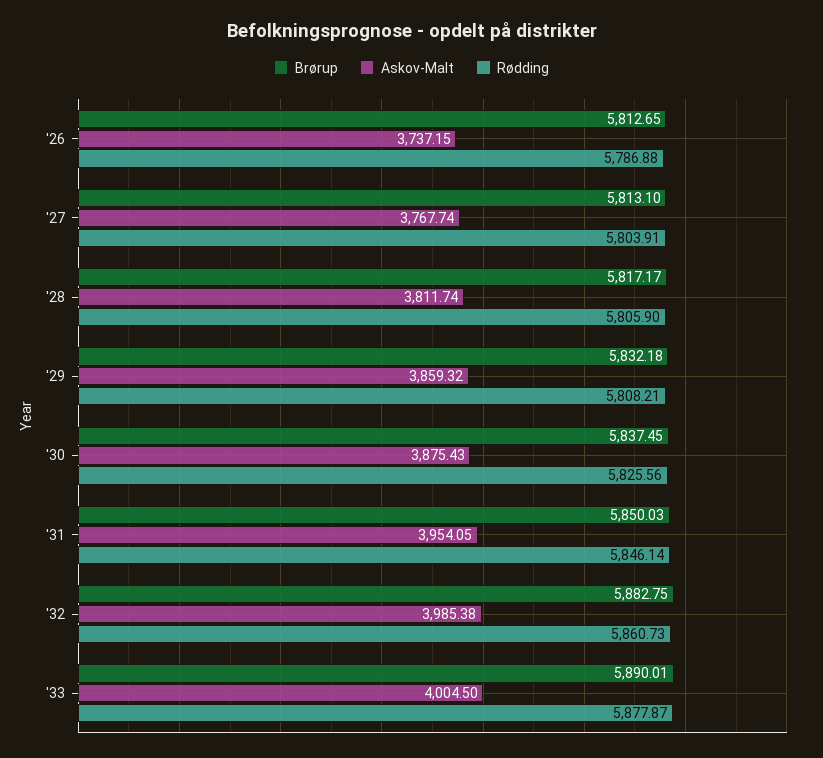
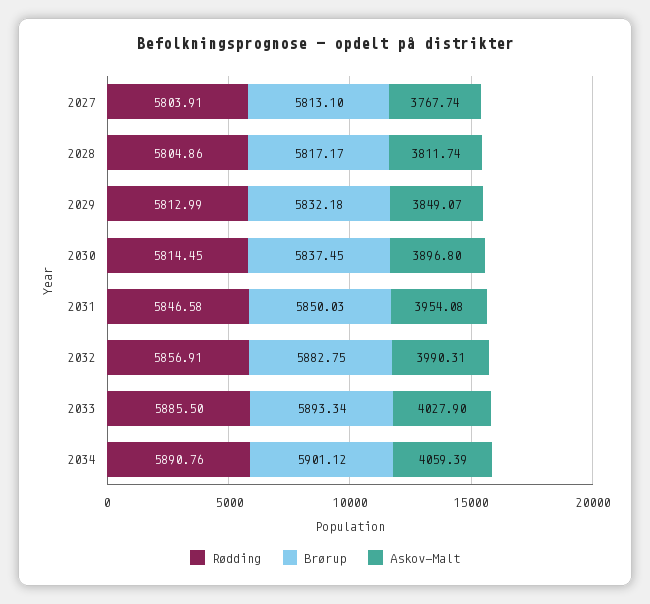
Brørup, '26: 5812.65 -> none
Askov-Malt, '26: 3737.15 -> none
Rødding, '26: 5786.88 -> none
Rødding, '28: 5805.9 -> 5804.86
Askov-Malt, '29: 3859.32 -> 3849.07
Rødding, '29: 5808.21 -> 5812.99
Askov-Malt, '30: 3875.43 -> 3896.8
Rødding, '30: 5825.56 -> 5814.45
Askov-Malt, '31: 3954.05 -> 3954.08
Rødding, '31: 5846.14 -> 5846.58
Askov-Malt, '32: 3985.38 -> 3990.31
Rødding, '32: 5860.73 -> 5856.91
Brørup, '33: 5890.01 -> 5893.34
Askov-Malt, '33: 4004.5 -> 4027.9
Rødding, '33: 5877.87 -> 5885.5
Rødding, 2034: none -> 5890.76
Brørup, 2034: none -> 5901.12
Askov-Malt, 2034: none -> 4059.39

